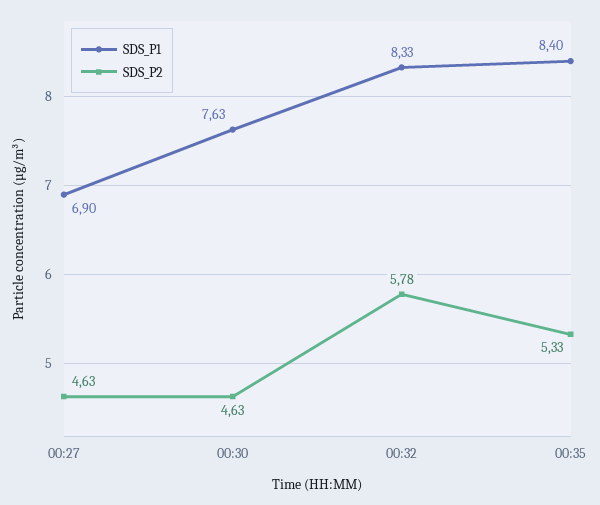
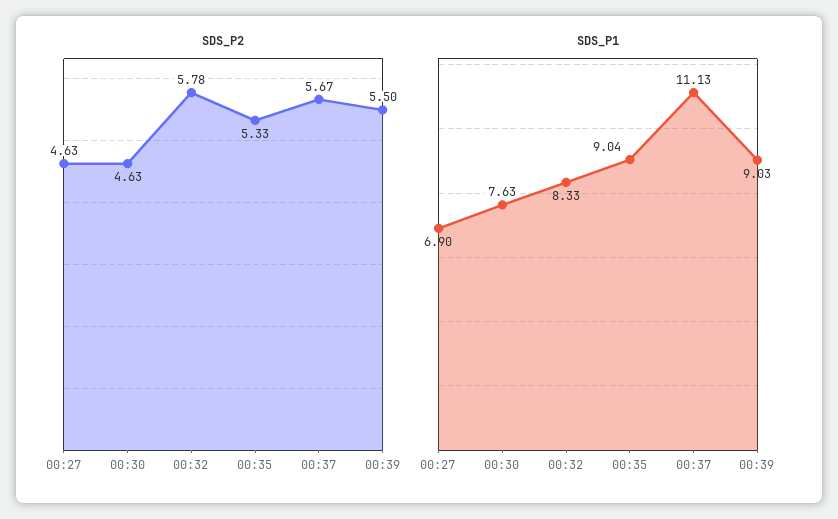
SDS_P1, 00:35: 8.4 -> 9.04
SDS_P2, 00:37: none -> 5.67
SDS_P2, 00:39: none -> 5.5
SDS_P1, 00:37: none -> 11.13
SDS_P1, 00:39: none -> 9.03

